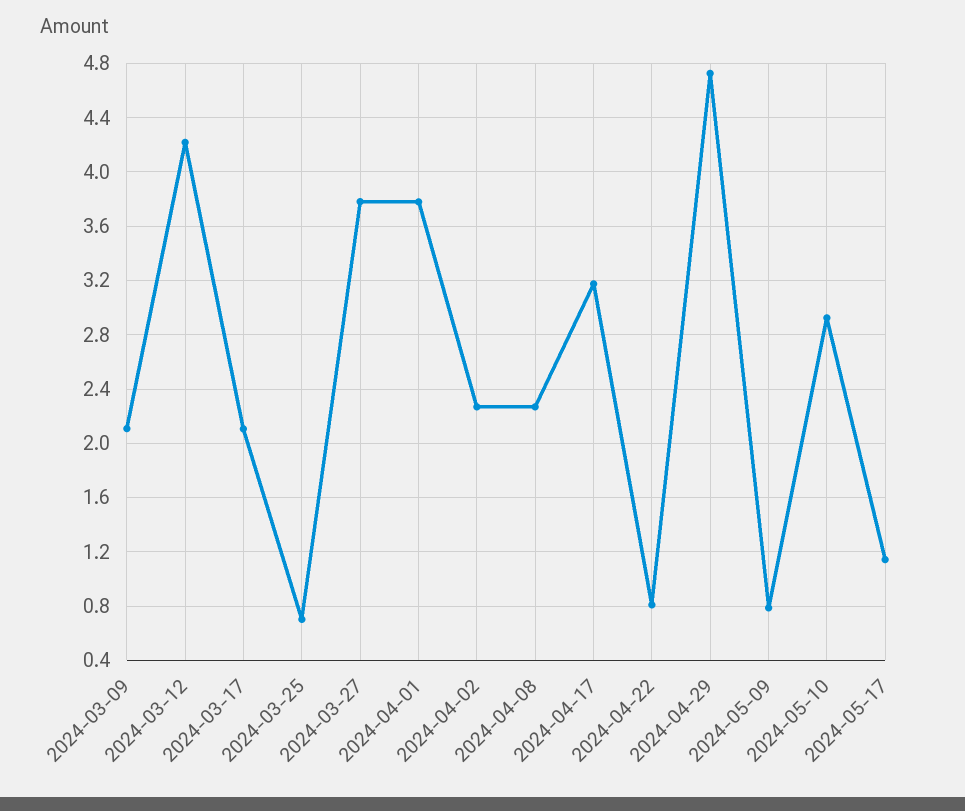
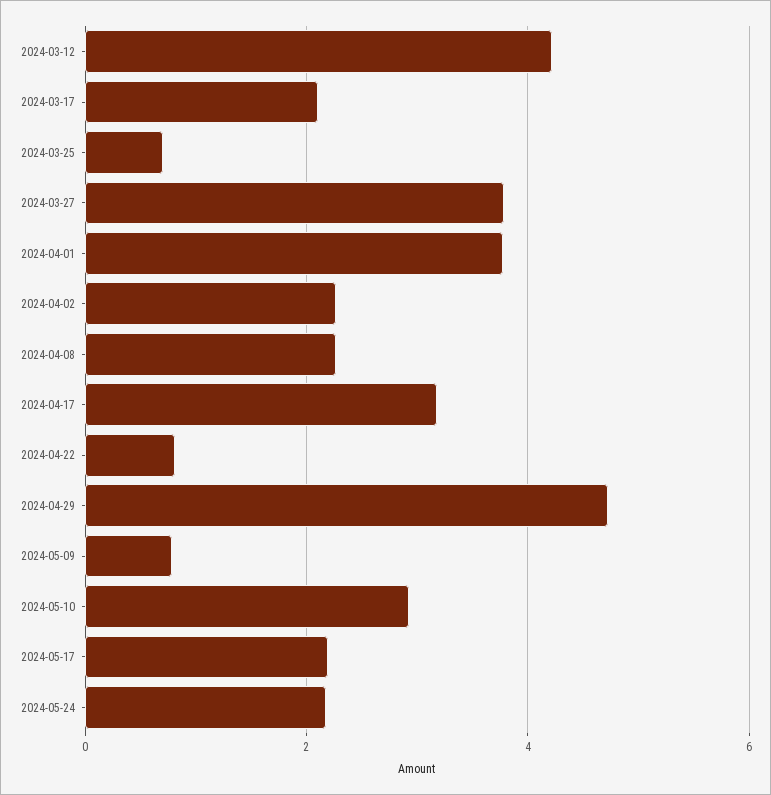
2024-03-09: 2.1 -> none
2024-05-17: 1.15 -> 2.2
2024-05-24: none -> 2.2

